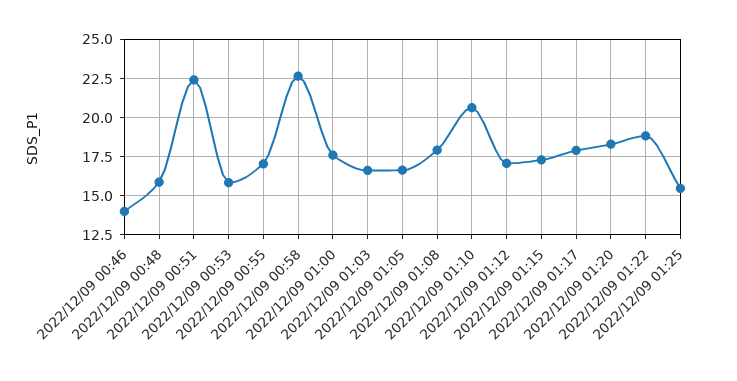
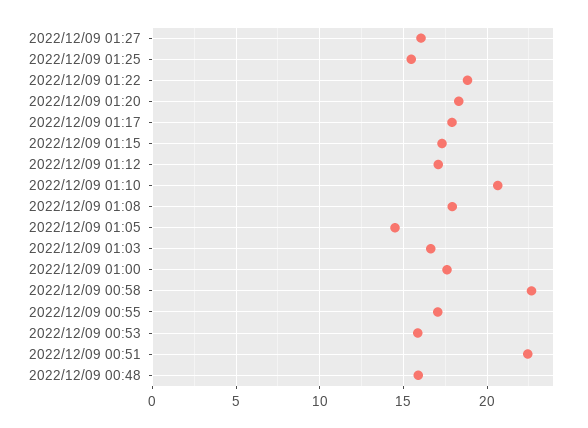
2022/12/09 00:46: 14 -> none
2022/12/09 01:05: 16.5 -> 14.5
2022/12/09 01:27: none -> 16

